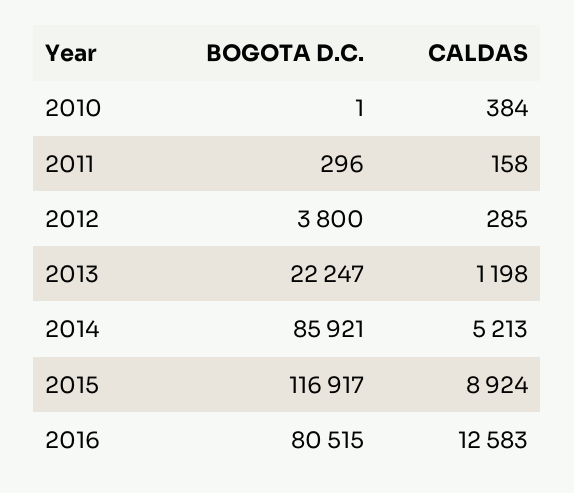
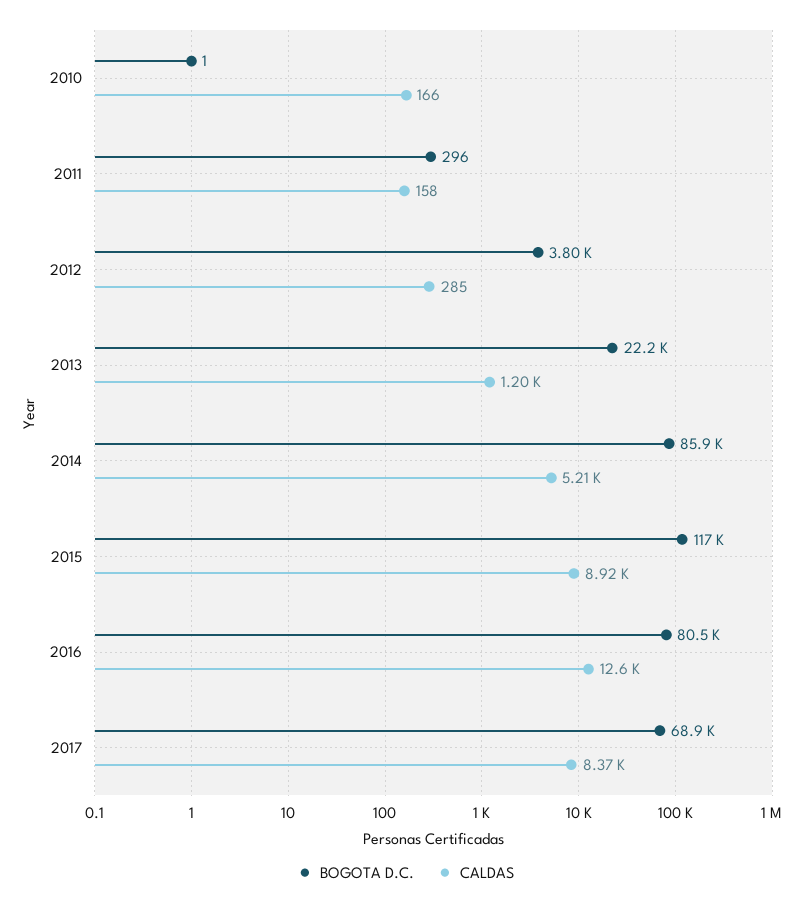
CALDAS, 2010: 384 -> 166
BOGOTA D.C., 2017: none -> 68900
CALDAS, 2017: none -> 8370

